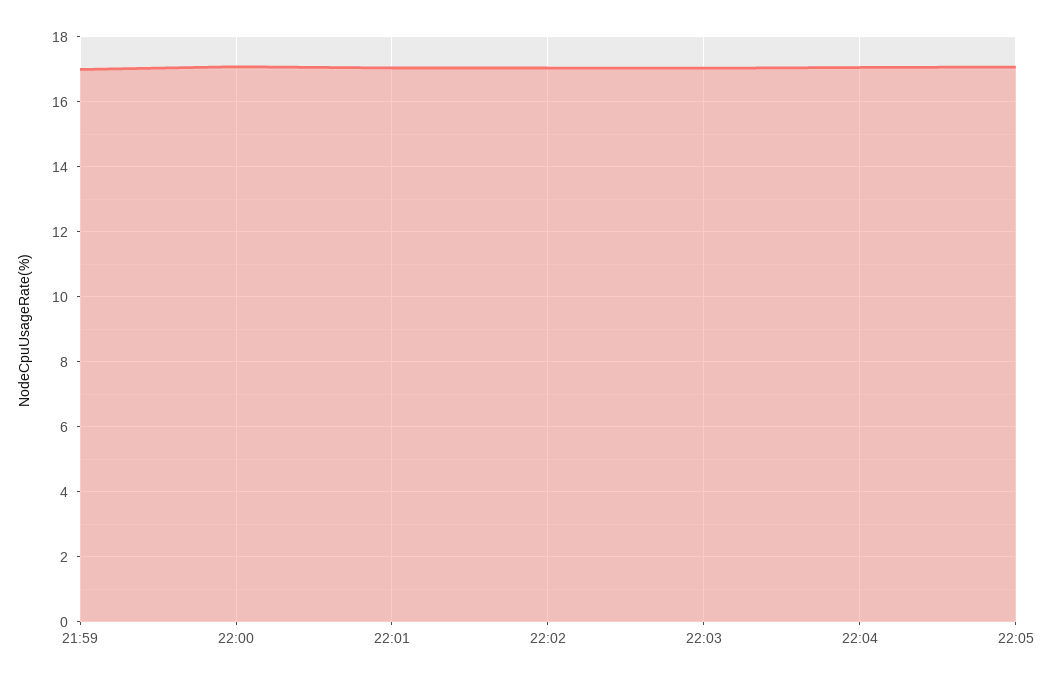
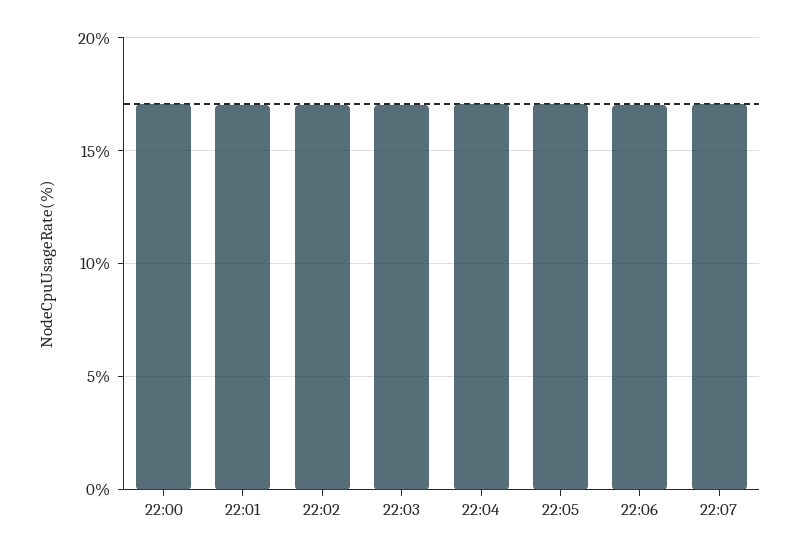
21:59: 17 -> none
22:06: none -> 17
22:07: none -> 17

